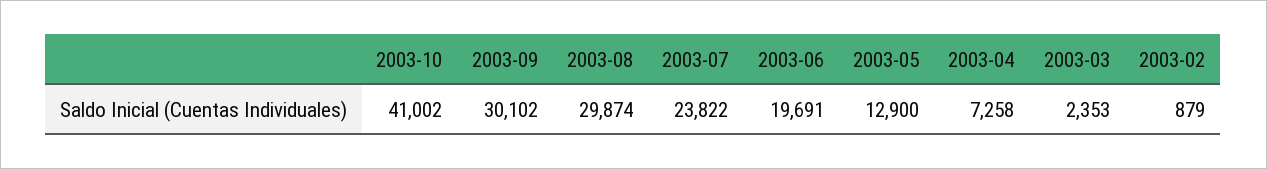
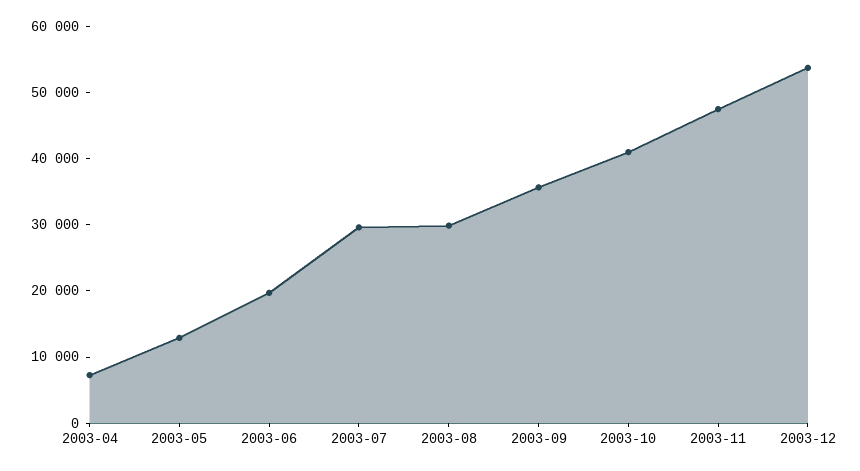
2003-09: 30102 -> 36000
2003-07: 23822 -> 30000
2003-03: 2353 -> none
2003-02: 879 -> none
2003-11: none -> 48000
2003-12: none -> 54000

